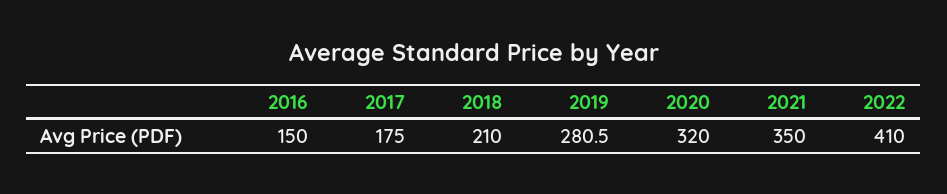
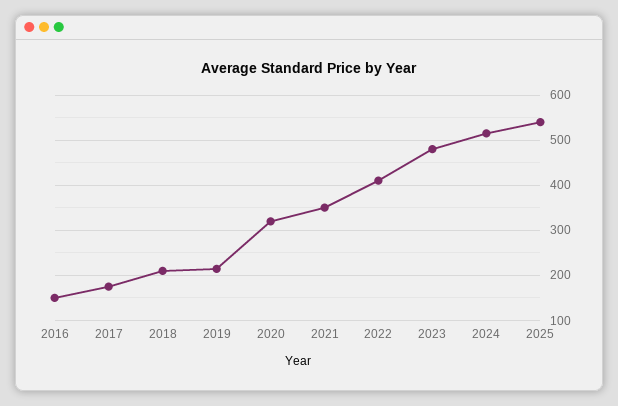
2019: 280.5 -> 220
2023: none -> 480
2024: none -> 520
2025: none -> 540

